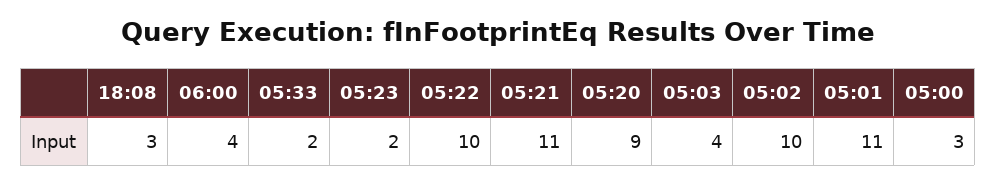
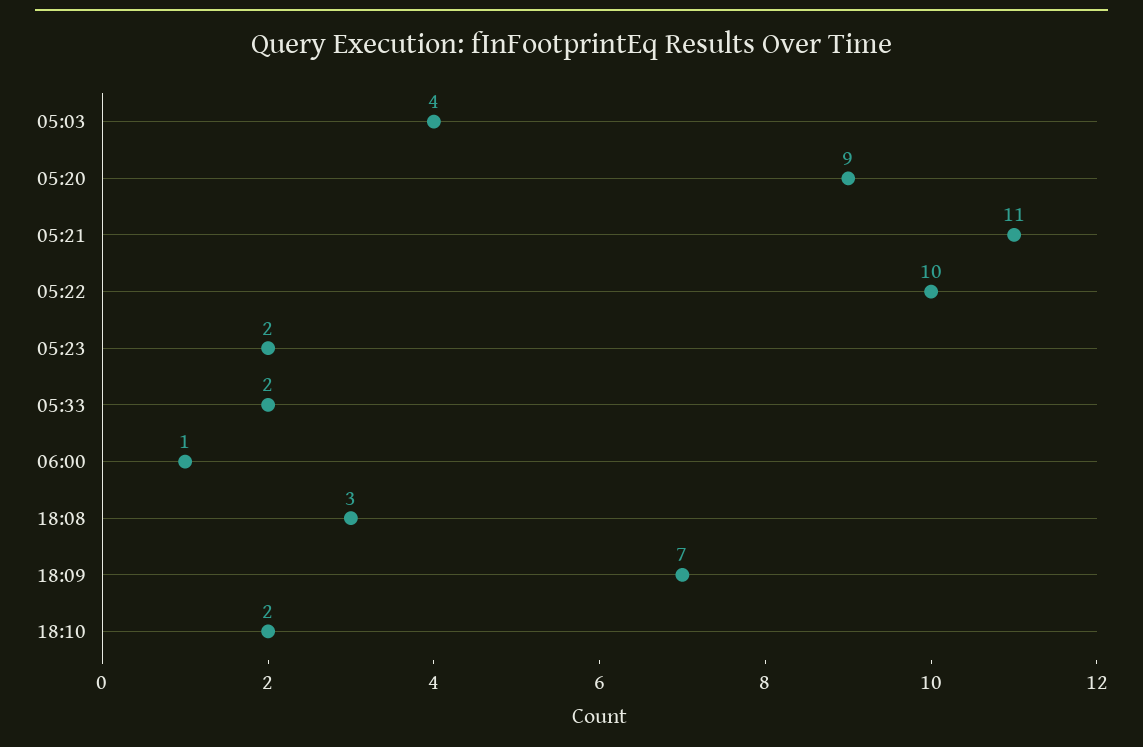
06:00: 4 -> 1
05:02: 10 -> none
05:01: 11 -> none
05:00: 3 -> none
18:09: none -> 7
18:10: none -> 2

